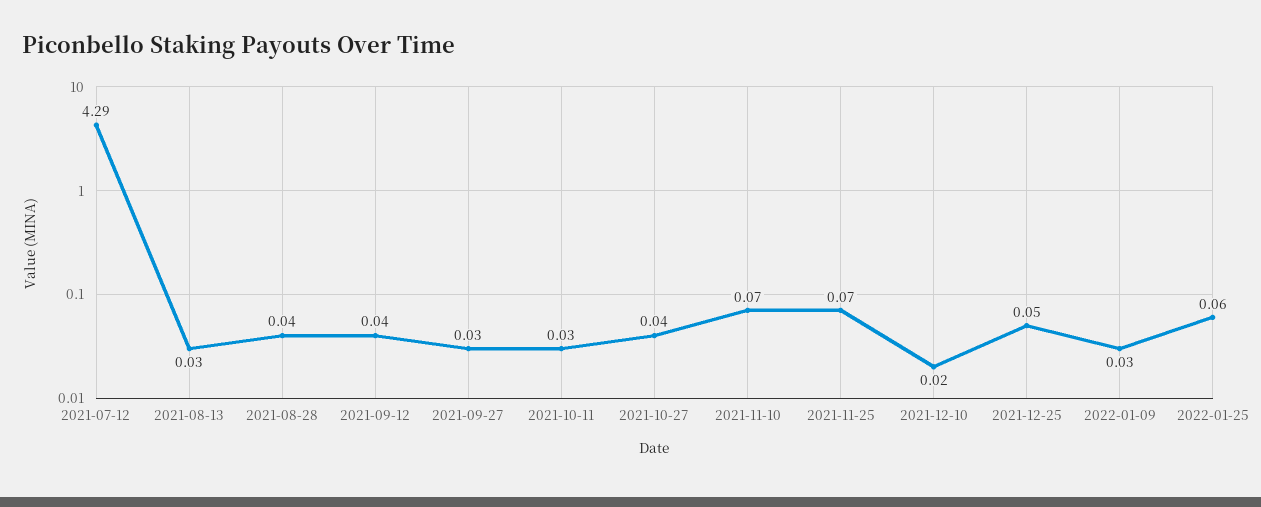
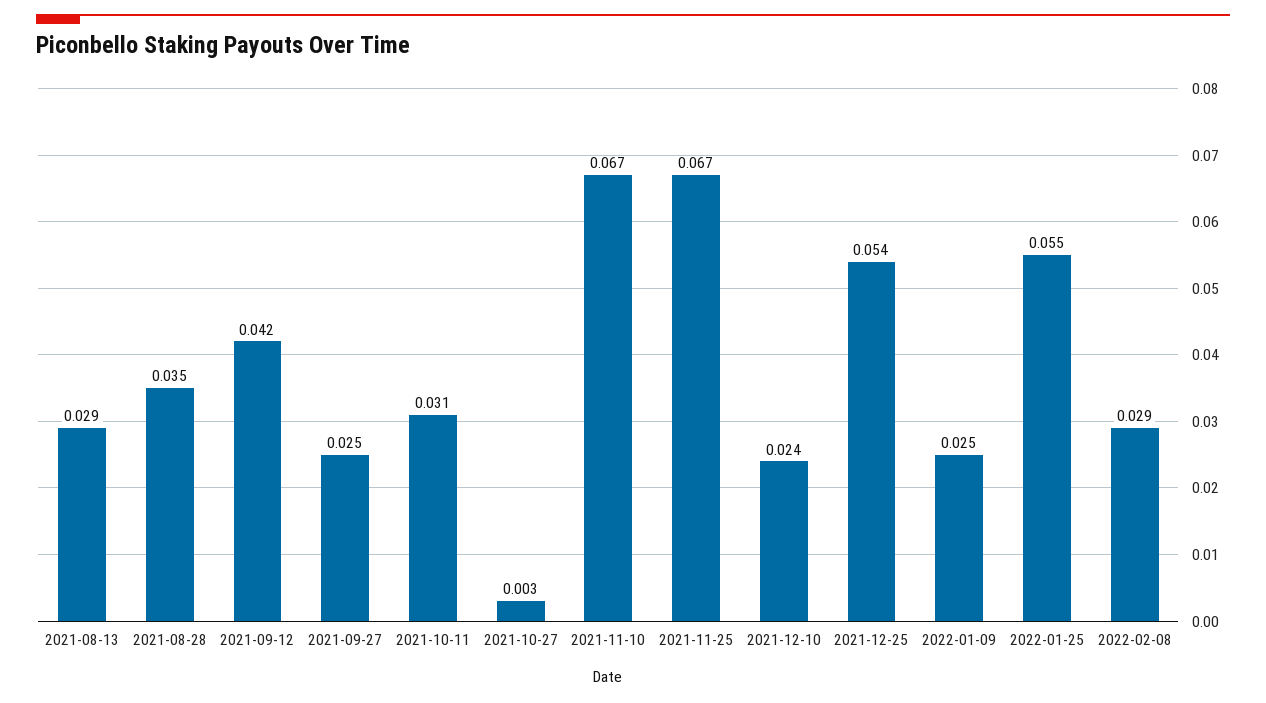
2021-07-12: 4.29 -> none
2021-10-27: 0.04 -> 0.003
2022-02-08: none -> 0.029

